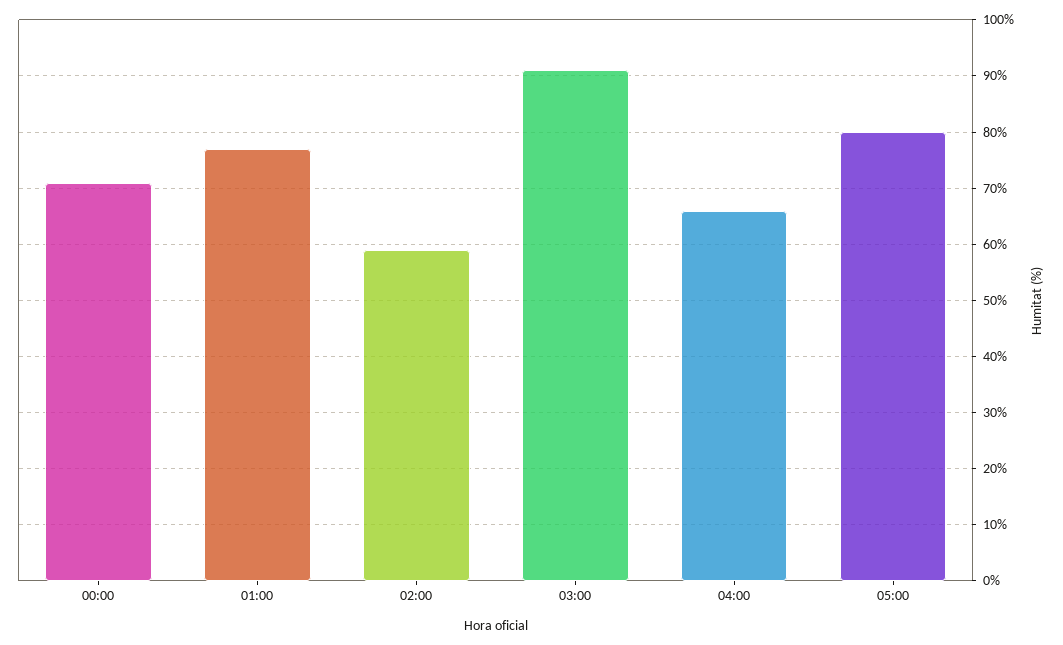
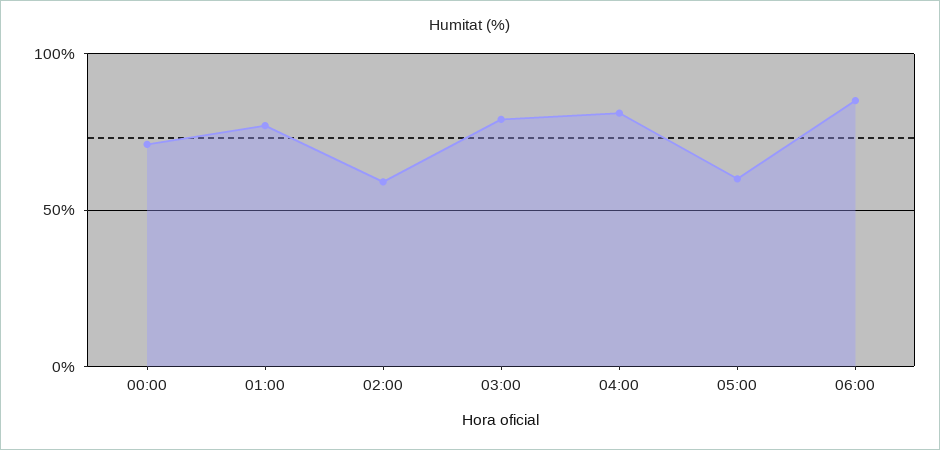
03:00: 90 -> 80
04:00: 65 -> 80
05:00: 80 -> 60
06:00: none -> 85

